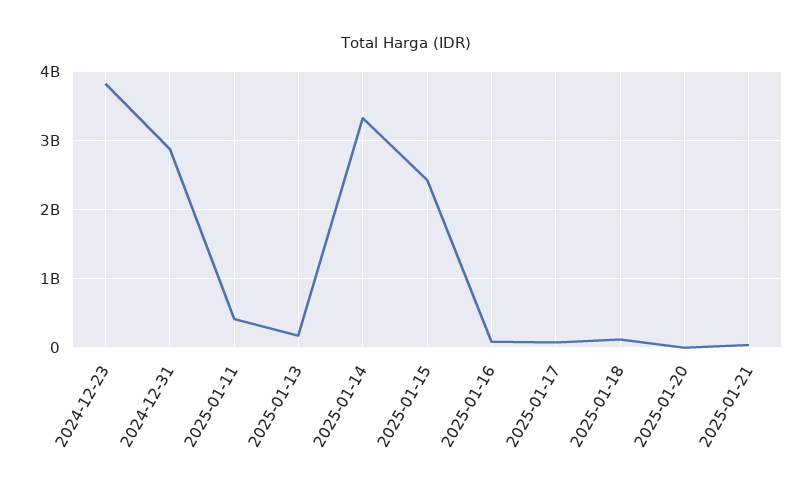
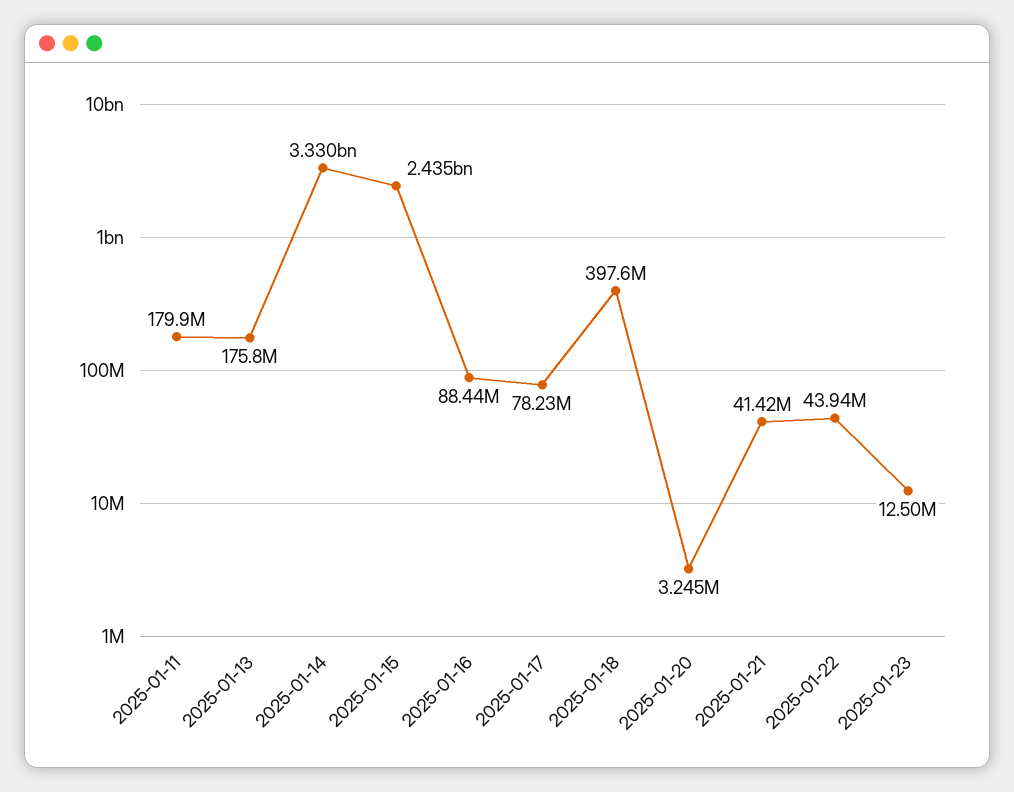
2024-12-23: 3800000000 -> none
2024-12-31: 2900000000 -> none
2025-01-11: 400000000 -> 179900000
2025-01-18: 100000000 -> 397600000
2025-01-22: none -> 43940000
2025-01-23: none -> 12500000

